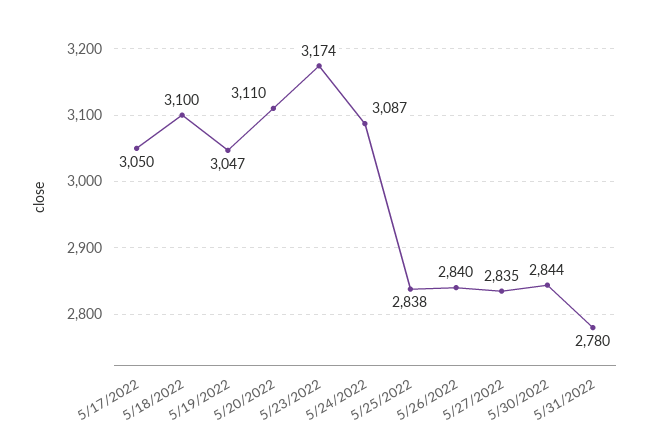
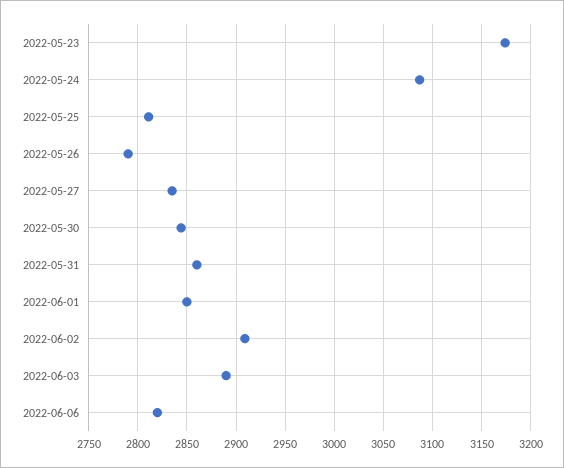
5/17/2022: 3050 -> none
5/18/2022: 3100 -> none
5/19/2022: 3047 -> none
5/20/2022: 3110 -> none
5/25/2022: 2838 -> 2810
5/26/2022: 2840 -> 2790
5/31/2022: 2780 -> 2860
2022-06-01: none -> 2850
2022-06-02: none -> 2910
2022-06-03: none -> 2890
2022-06-06: none -> 2820

